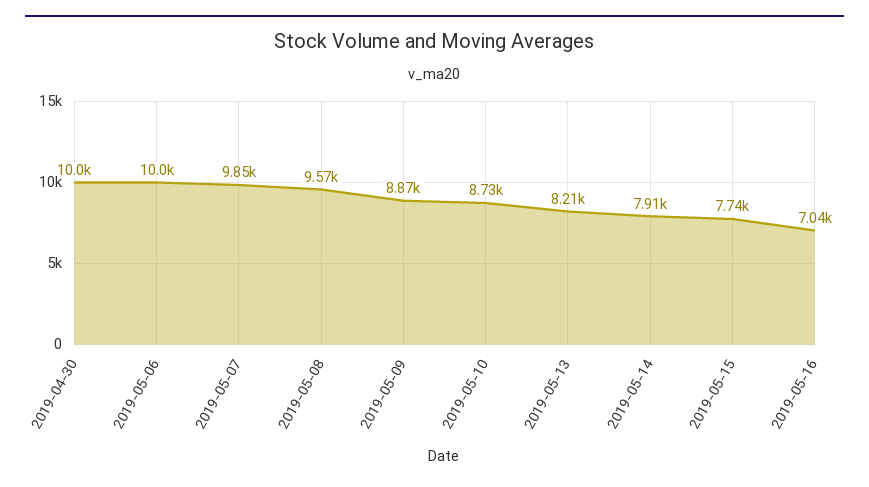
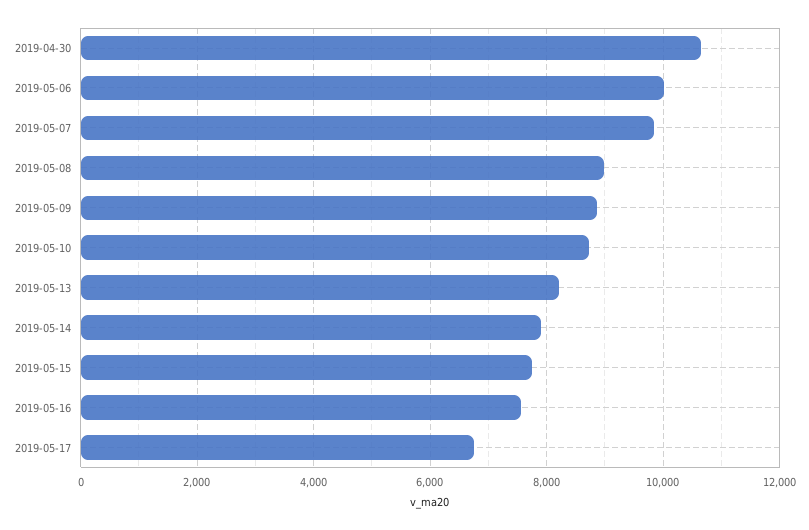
2019-04-30: 10000 -> 10600
2019-05-08: 9570 -> 9000
2019-05-16: 7040 -> 7600
2019-05-17: none -> 6800

